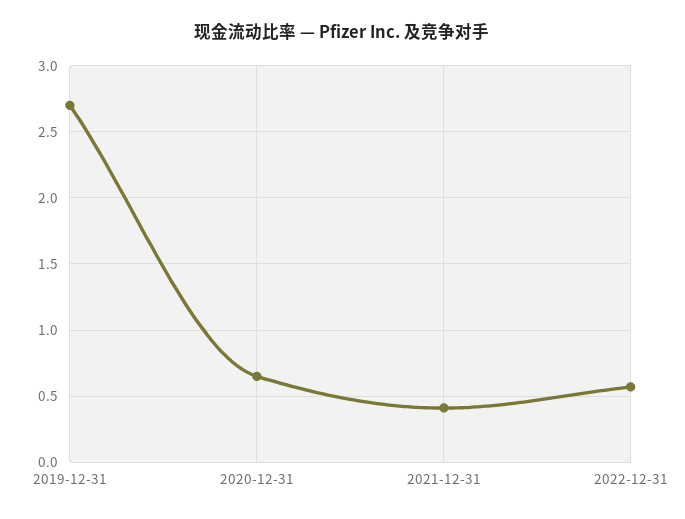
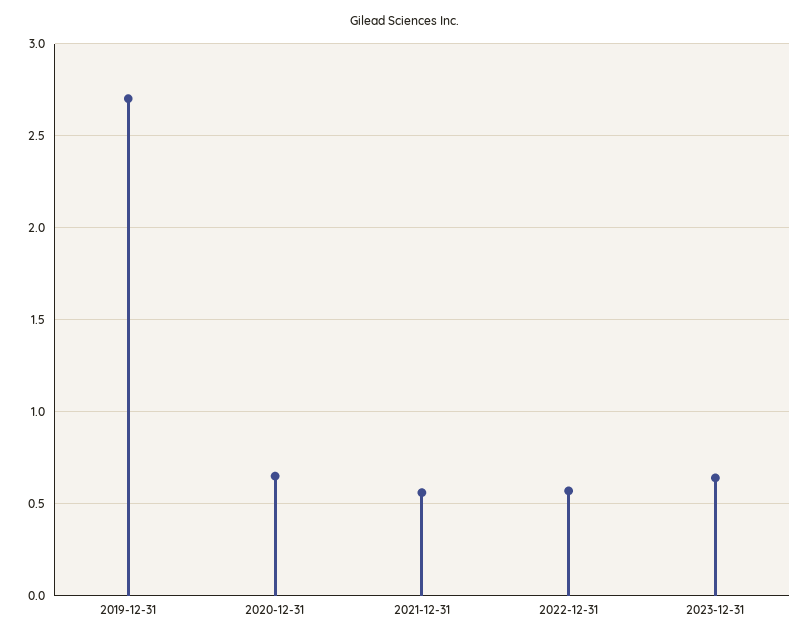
2021-12-31: 0.4 -> 0.55
2023-12-31: none -> 0.65

